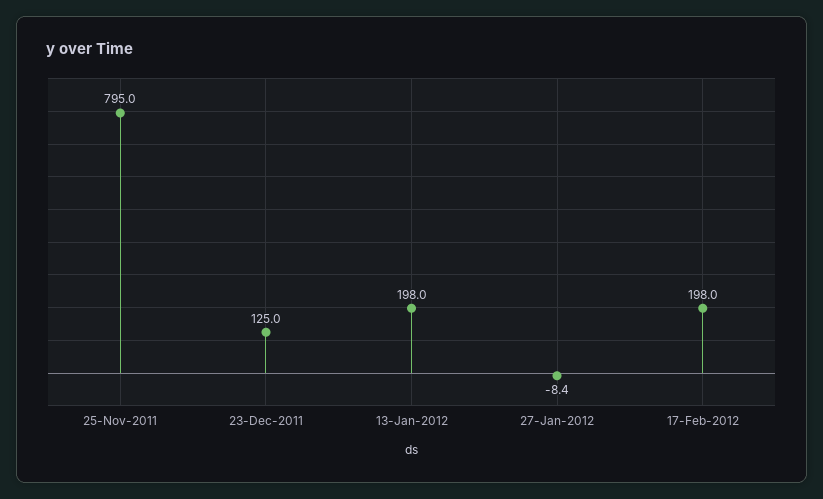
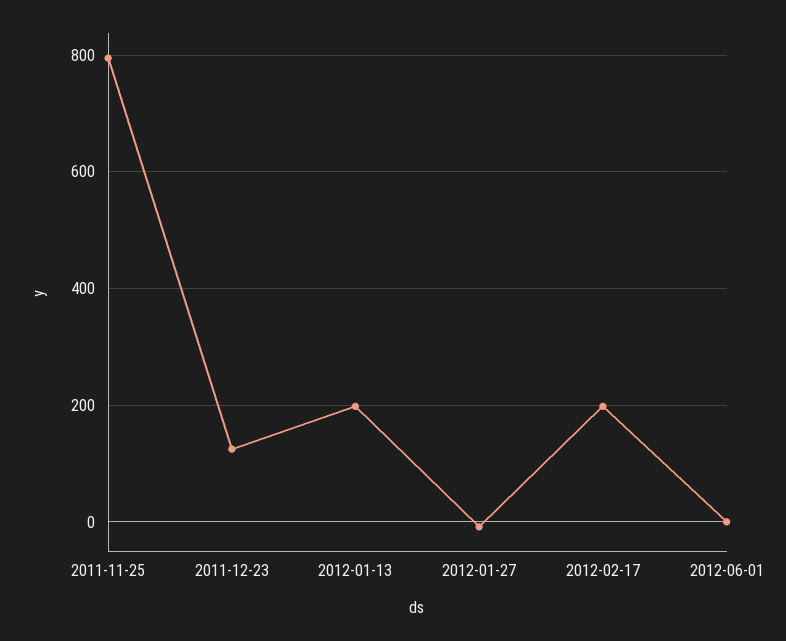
2012-06-01: none -> 0

